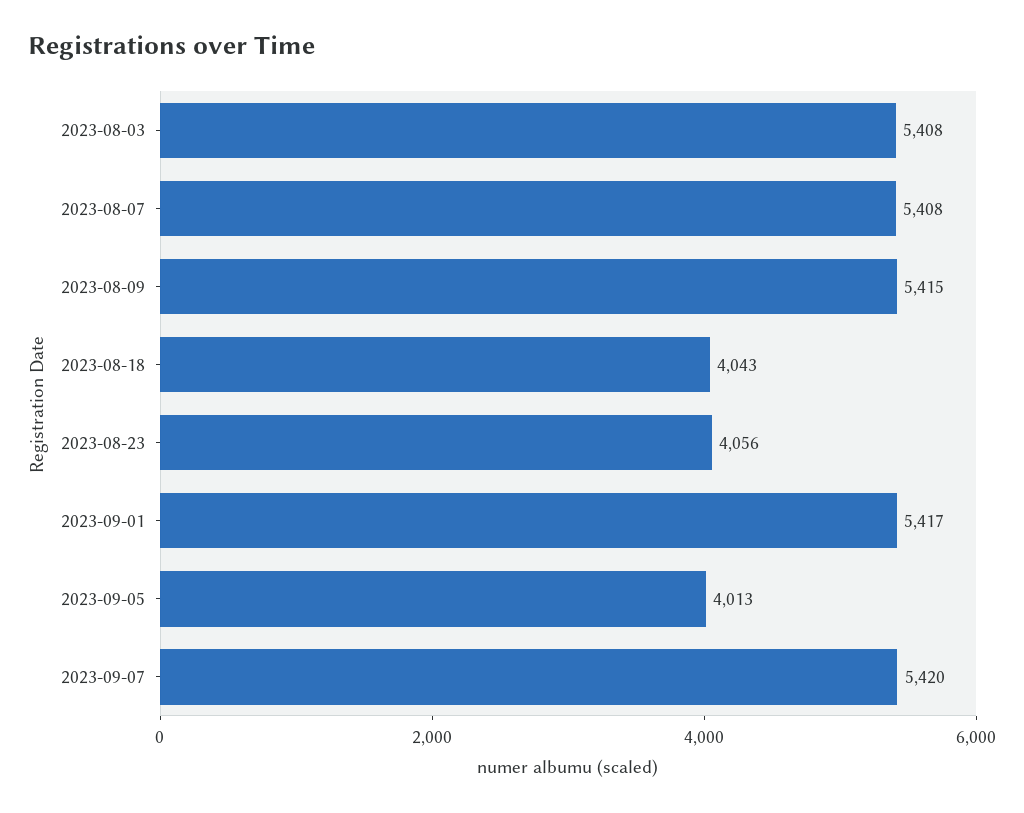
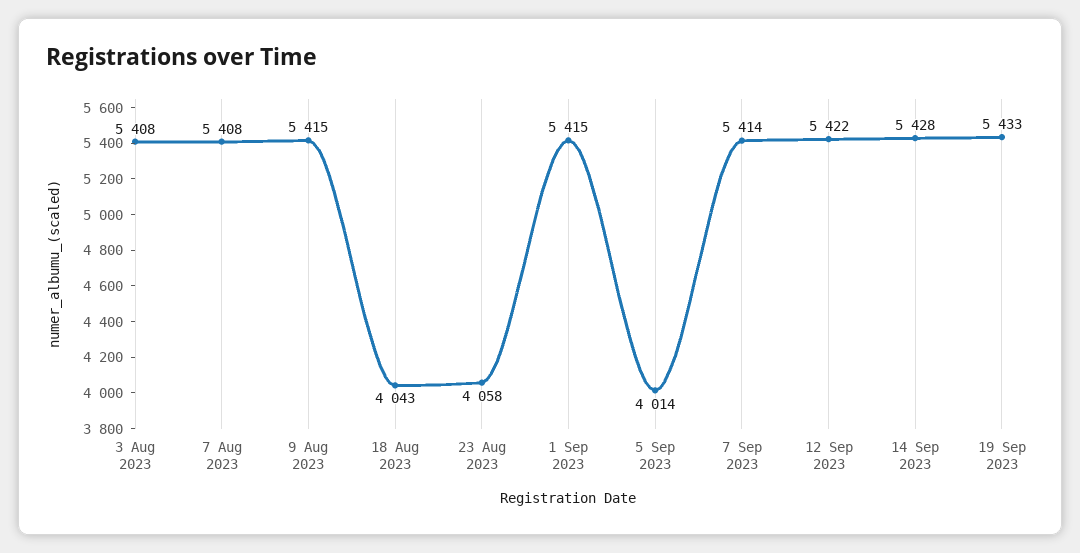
2023-08-23: 4056 -> 4058
2023-09-01: 5417 -> 5415
2023-09-05: 4013 -> 4014
2023-09-07: 5420 -> 5414
12 Sep 2023: none -> 5422
14 Sep 2023: none -> 5428
19 Sep 2023: none -> 5433

